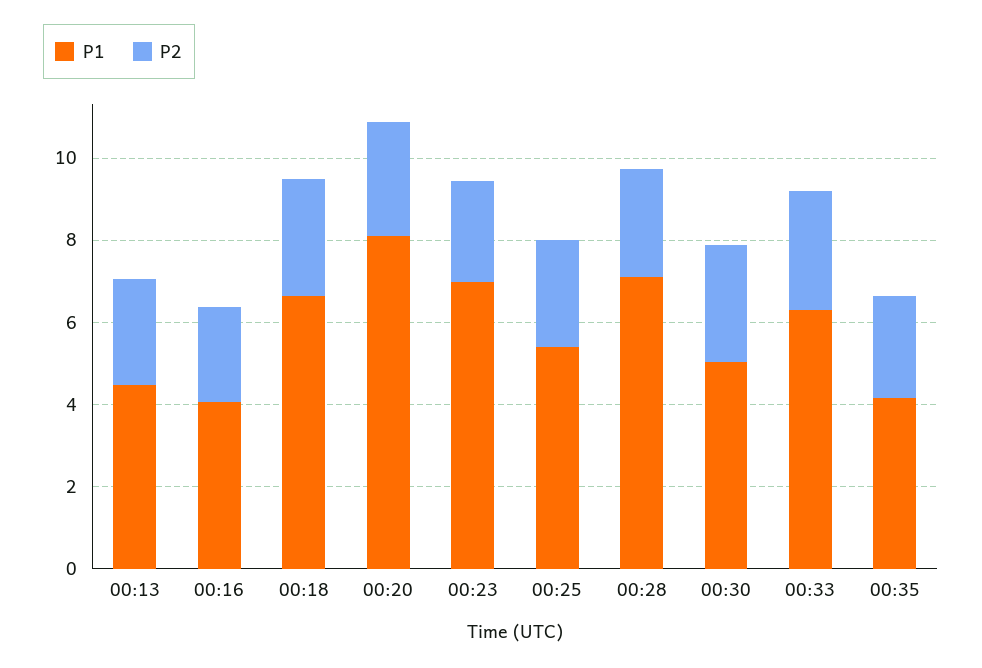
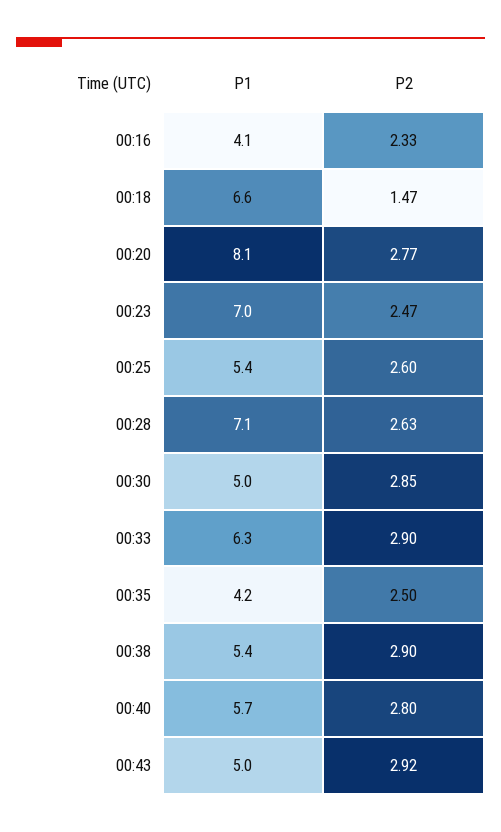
P1, 00:13: 4.5 -> none
P2, 00:13: 2.5 -> none
P2, 00:18: 3 -> 1.47
P1, 00:38: none -> 5.4
P2, 00:38: none -> 2.9
P1, 00:40: none -> 5.7
P2, 00:40: none -> 2.8
P1, 00:43: none -> 5
P2, 00:43: none -> 2.92

